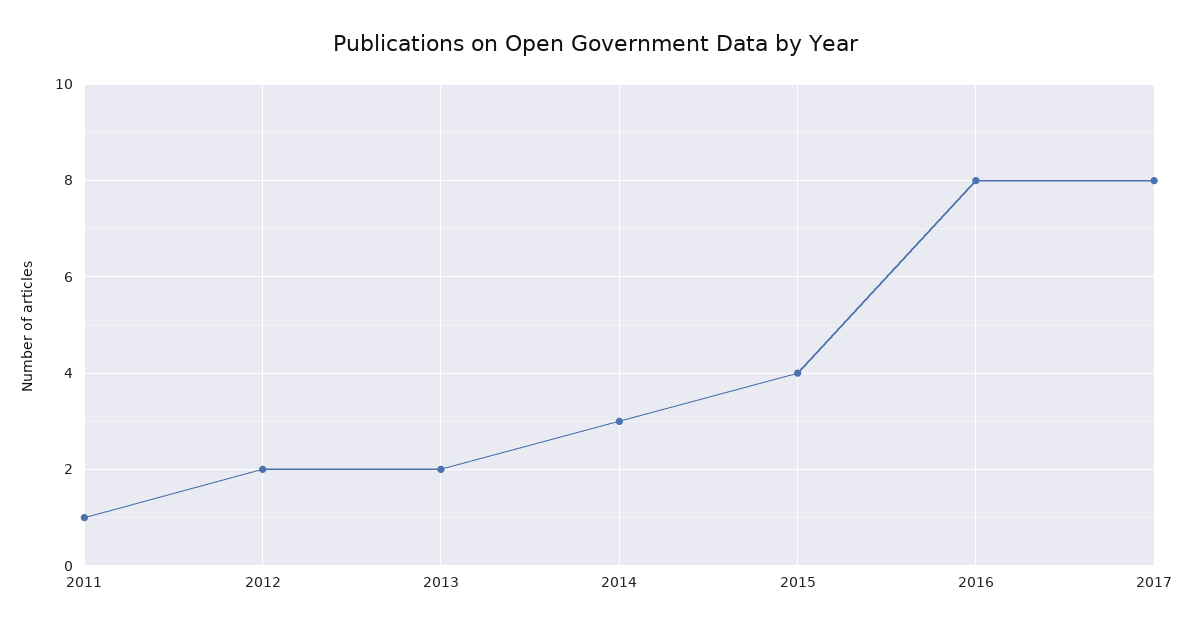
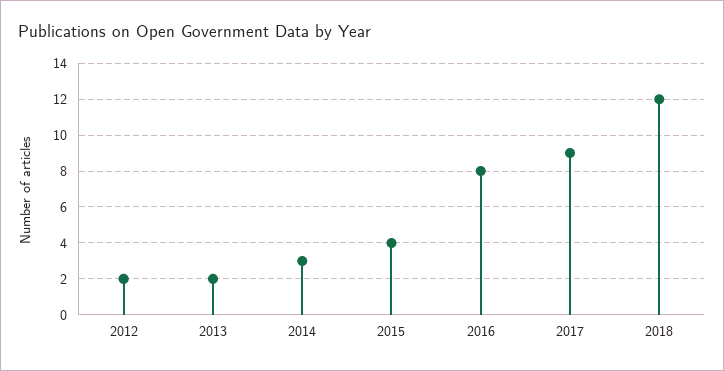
2011: 1 -> none
2017: 8 -> 9
2018: none -> 12

